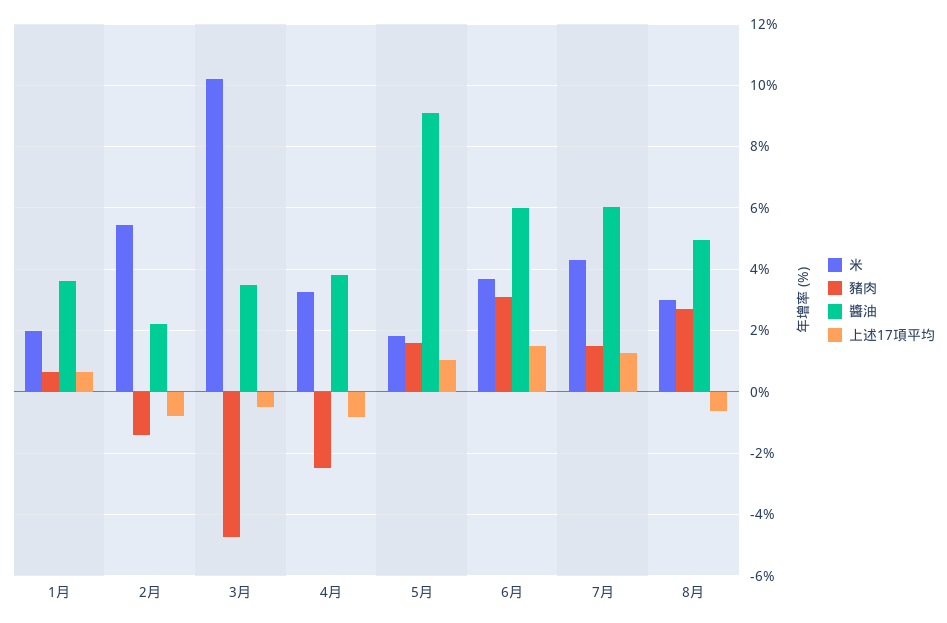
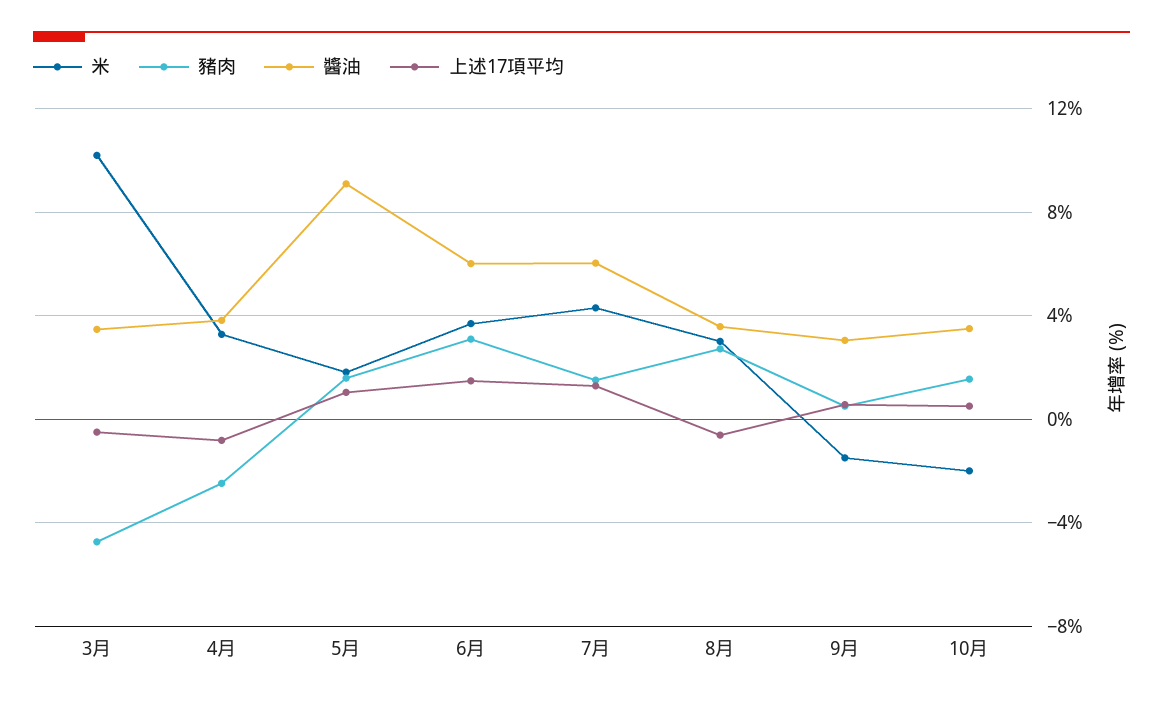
米, 1月: 2 -> none
豬肉, 1月: 0.6 -> none
醬油, 1月: 3.6 -> none
上述17項平均, 1月: 0.6 -> none
米, 2月: 5.4 -> none
豬肉, 2月: -1.4 -> none
醬油, 2月: 2.2 -> none
上述17項平均, 2月: -0.8 -> none
醬油, 8月: 5 -> 3.5
米, 9月: none -> -1.5
豬肉, 9月: none -> 0.5
醬油, 9月: none -> 3
上述17項平均, 9月: none -> 0.5
米, 10月: none -> -2
豬肉, 10月: none -> 1.5
醬油, 10月: none -> 3.5
上述17項平均, 10月: none -> 0.5

